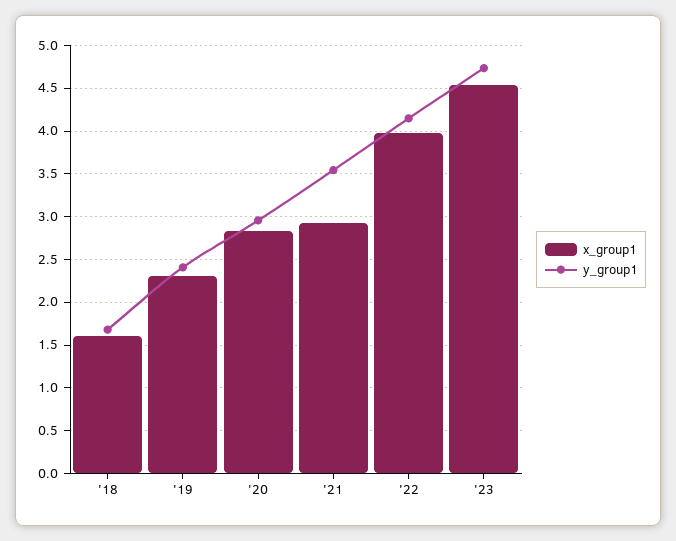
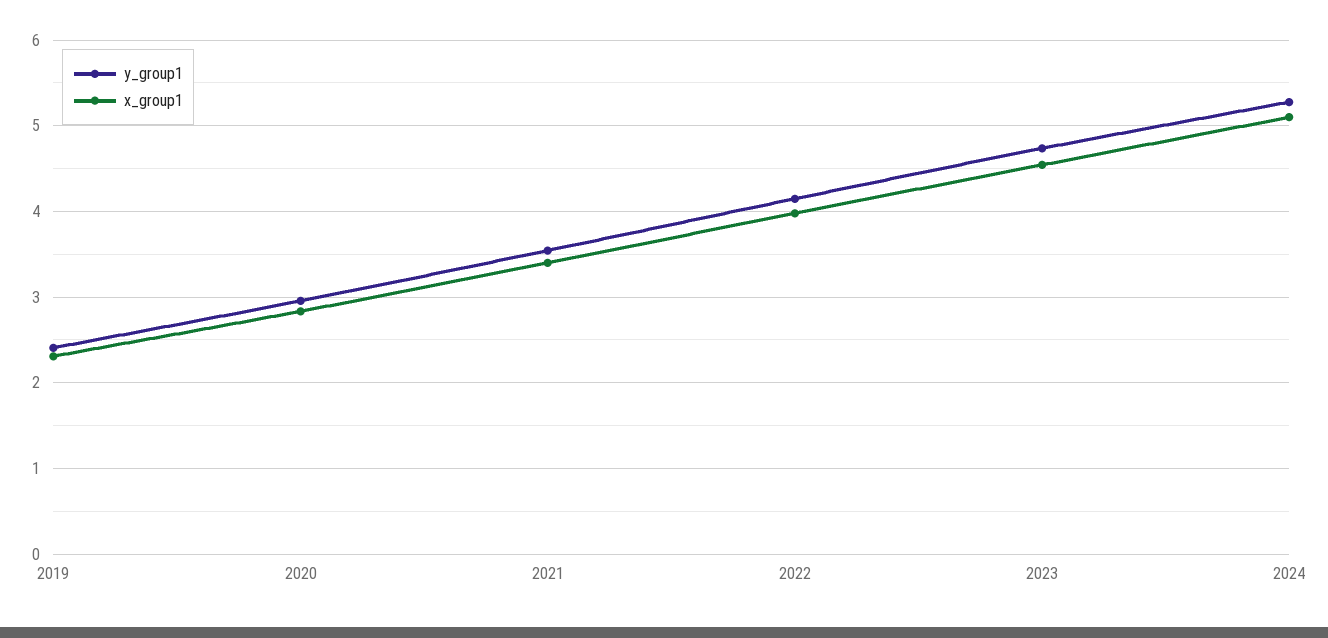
x_group1, '18: 1.6 -> none
y_group1, '18: 1.7 -> none
x_group1, '21: 2.9 -> 3.4
y_group1, 2024: none -> 5.3
x_group1, 2024: none -> 5.1

